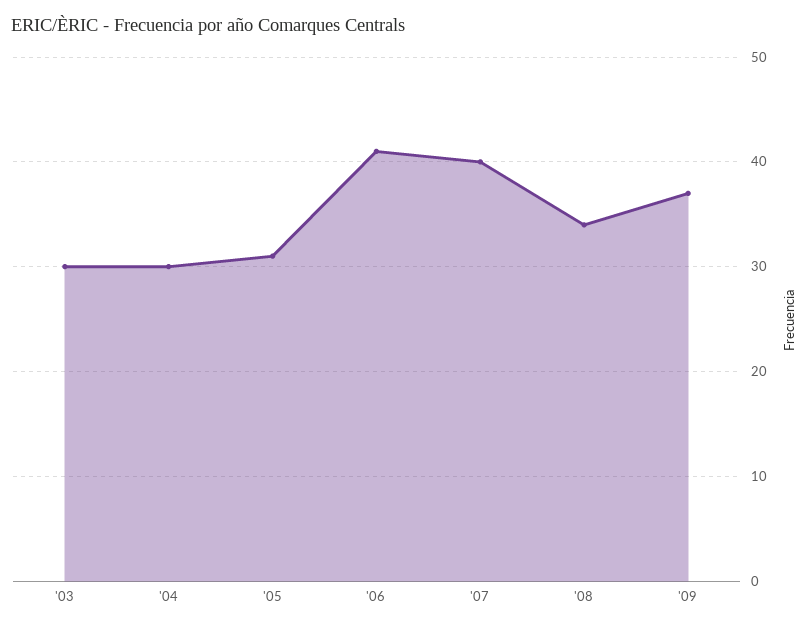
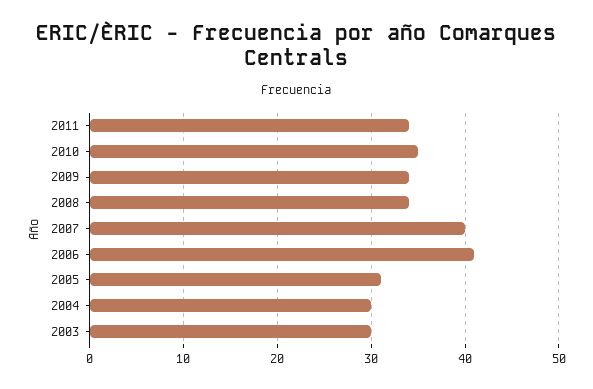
'09: 37 -> 34
2011: none -> 34
2010: none -> 35

